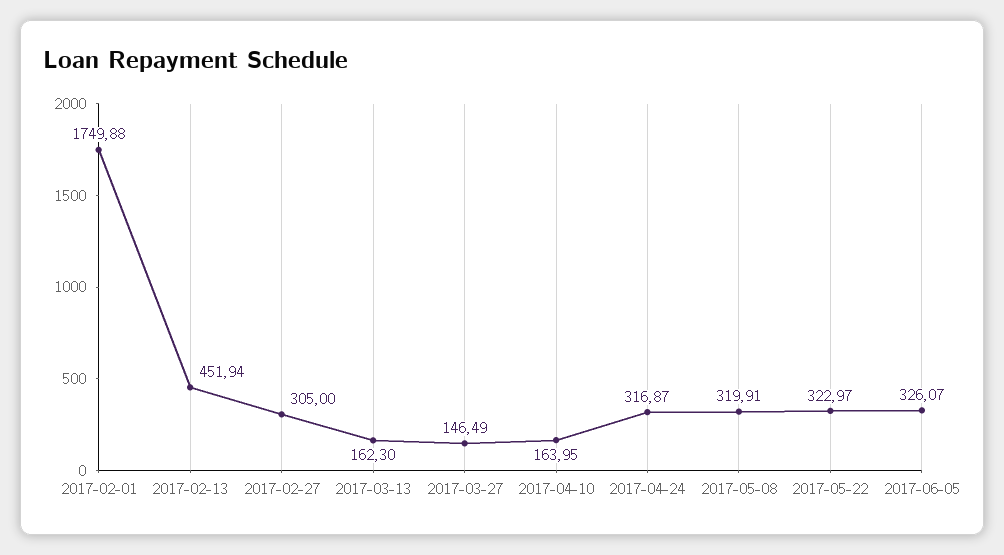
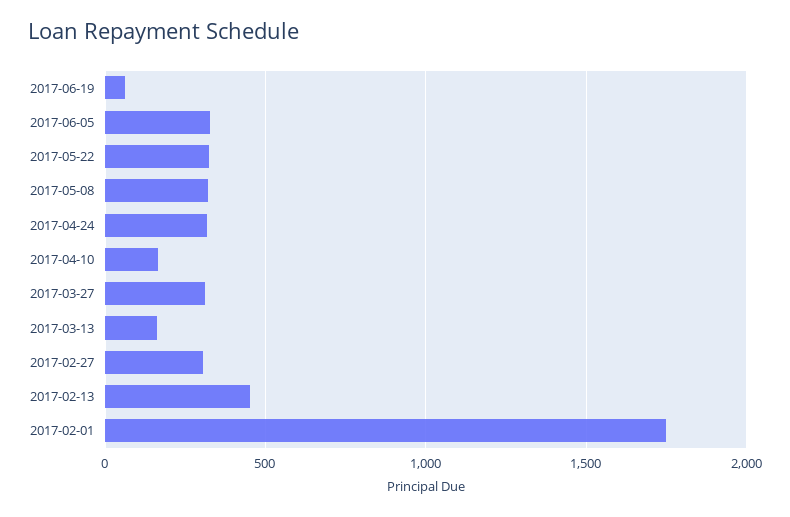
2017-03-27: 146.49 -> 300
2017-06-19: none -> 50

